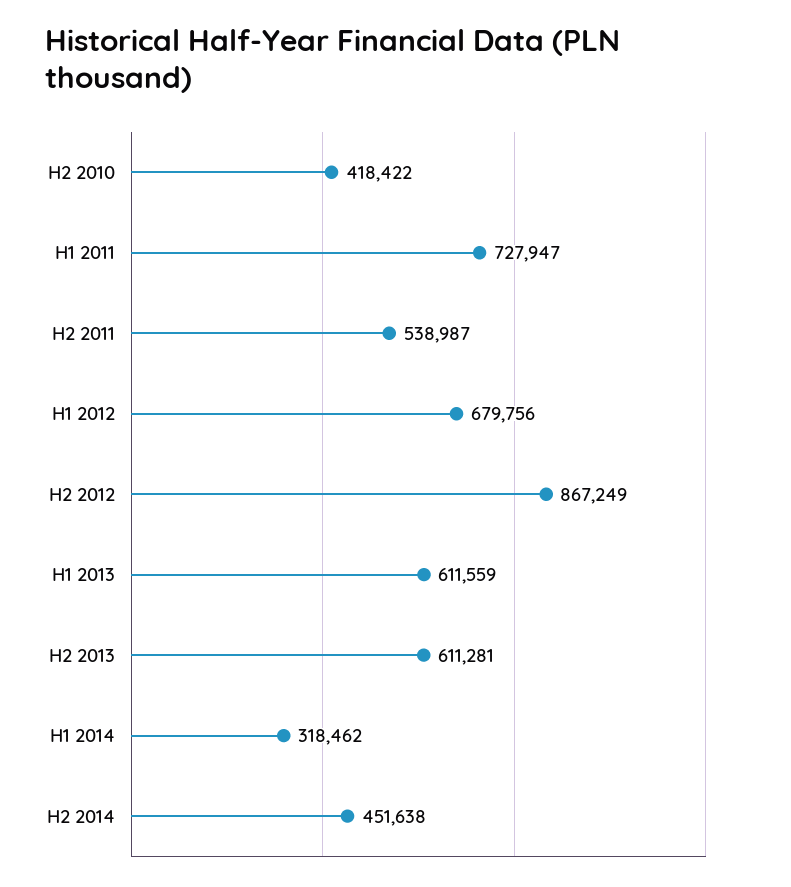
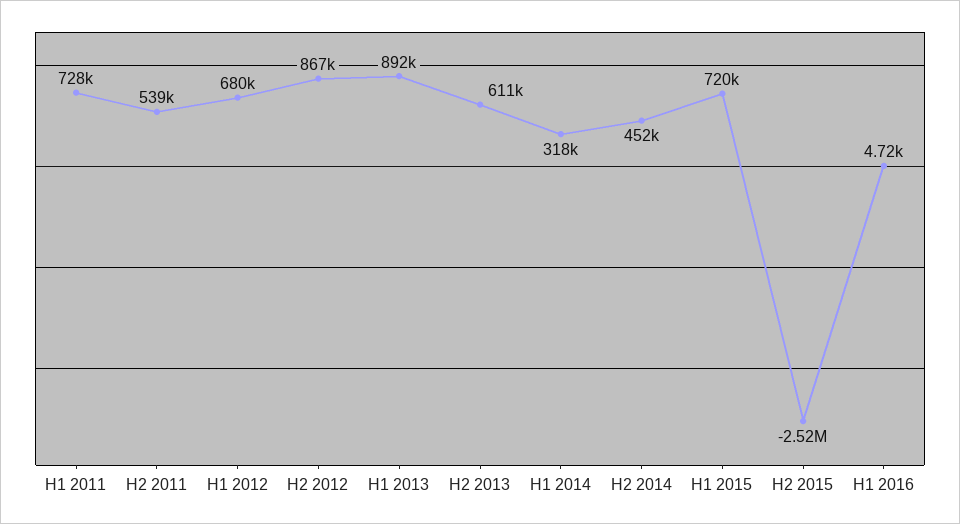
H2 2010: 418422 -> none
H1 2013: 611559 -> 892000
H1 2015: none -> 720000
H2 2015: none -> -2520000
H1 2016: none -> 4720

